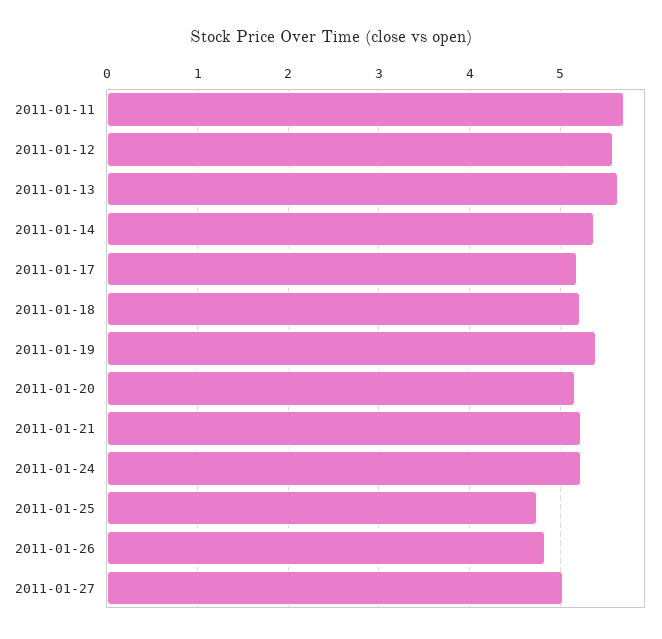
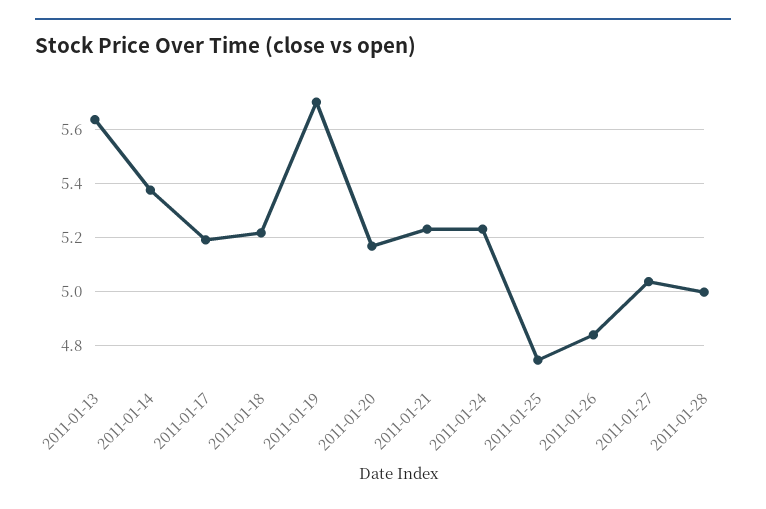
2011-01-11: 5.7 -> none
2011-01-12: 5.6 -> none
2011-01-19: 5.4 -> 5.7
2011-01-28: none -> 5

